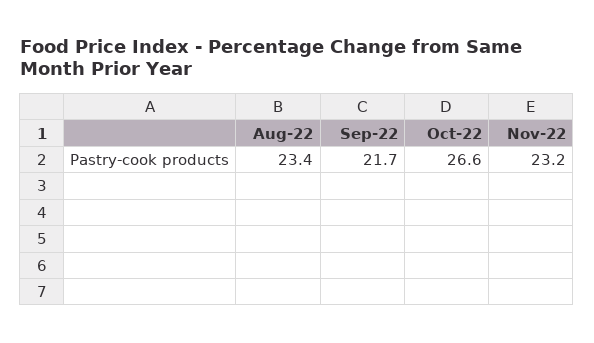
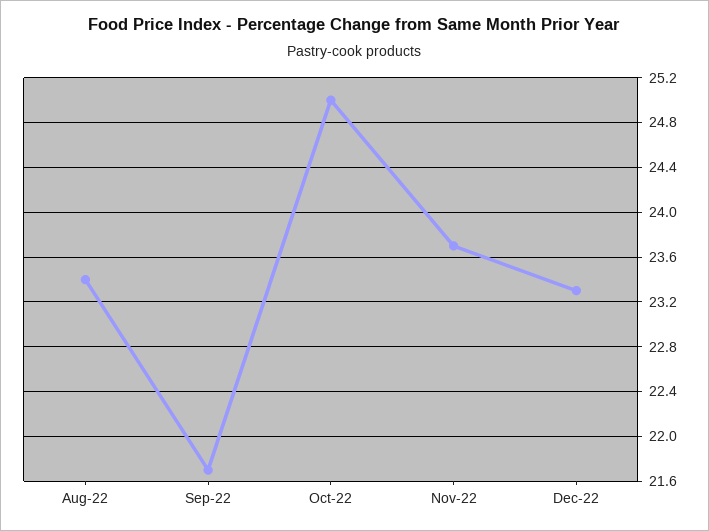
Oct-22: 26.6 -> 25
Nov-22: 23.2 -> 23.7
Dec-22: none -> 23.3

